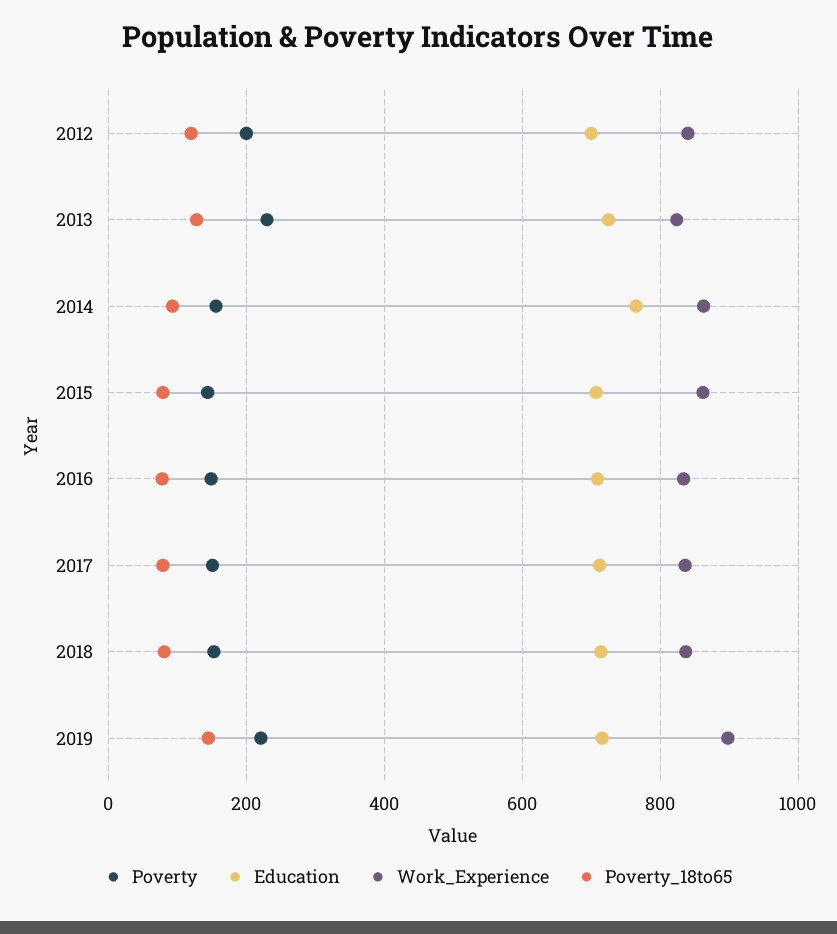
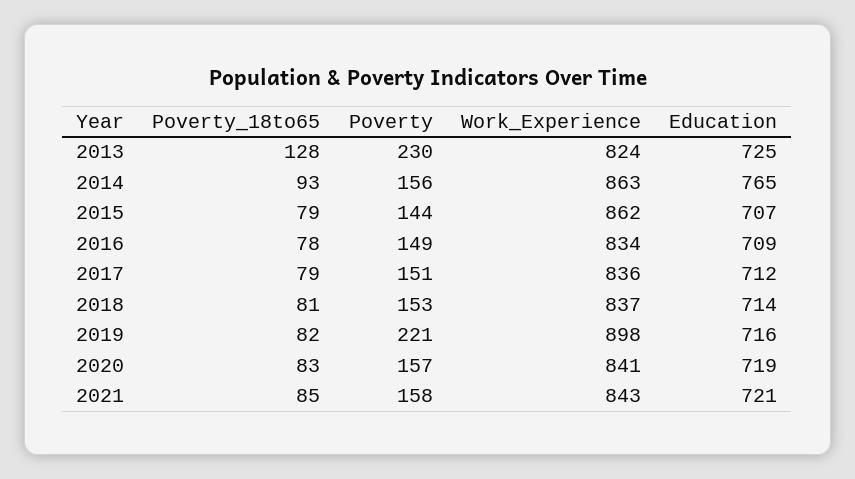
Poverty, 2012: 200 -> none
Education, 2012: 700 -> none
Work_Experience, 2012: 840 -> none
Poverty_18to65, 2012: 120 -> none
Poverty_18to65, 2019: 140 -> 82
Poverty_18to65, 2020: none -> 83
Poverty, 2020: none -> 157
Work_Experience, 2020: none -> 841
Education, 2020: none -> 719
Poverty_18to65, 2021: none -> 85
Poverty, 2021: none -> 158
Work_Experience, 2021: none -> 843
Education, 2021: none -> 721

